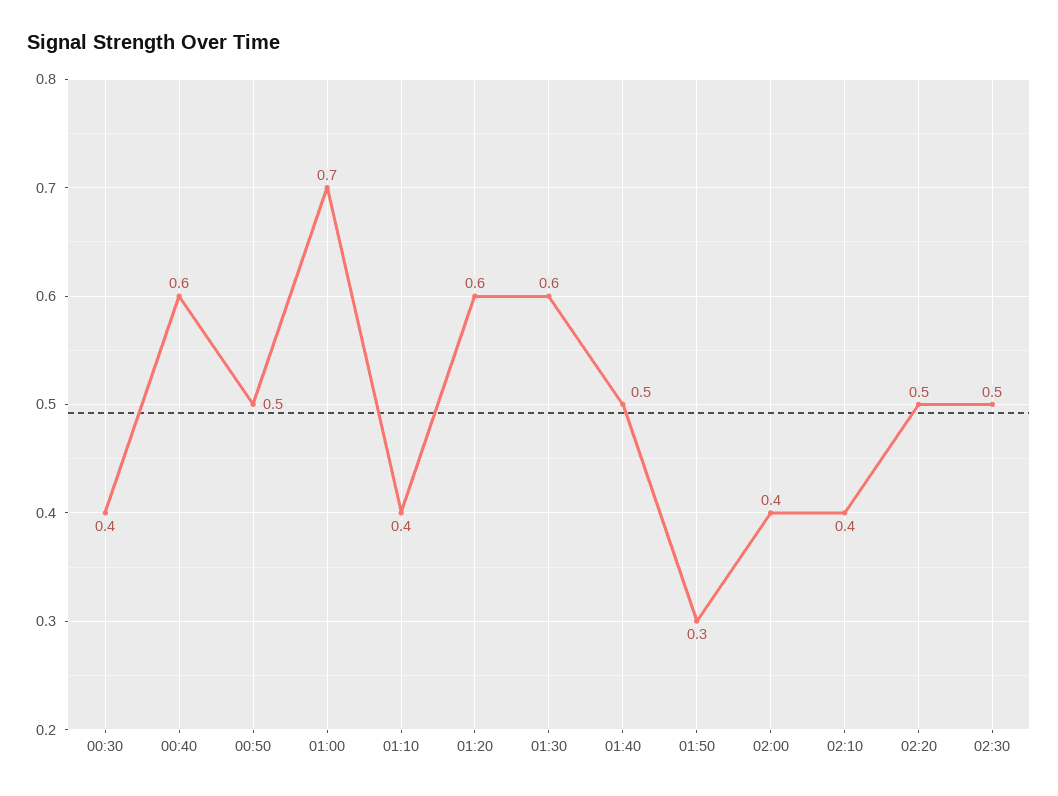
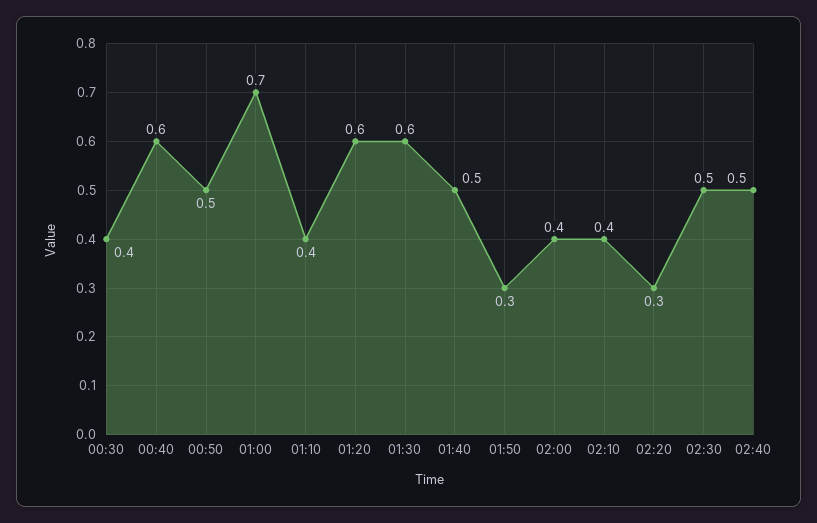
02:20: 0.5 -> 0.3
02:40: none -> 0.5

